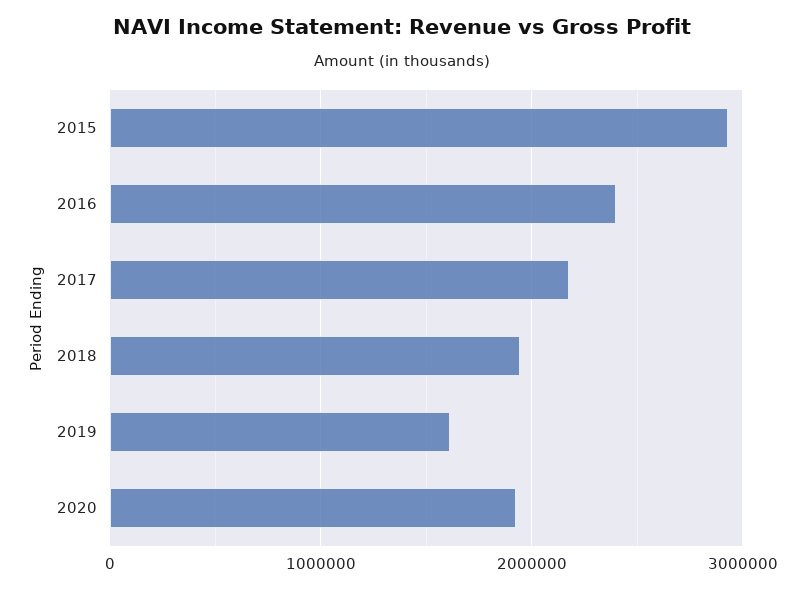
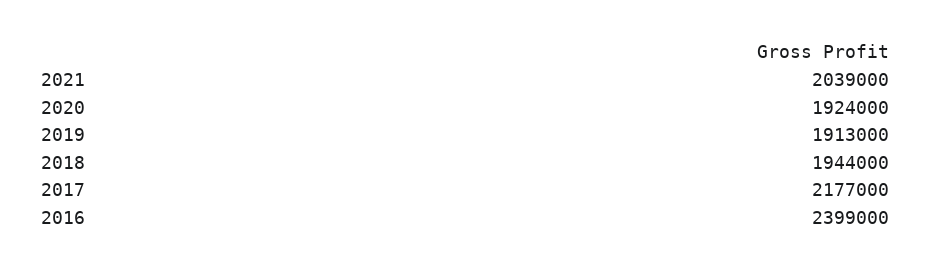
2015: 2900000 -> none
2019: 1600000 -> 1913000
2021: none -> 2039000

